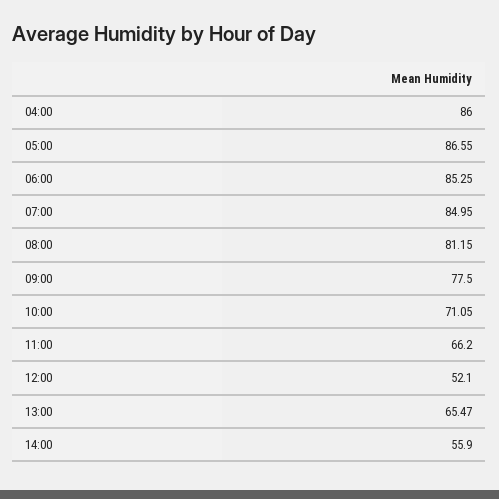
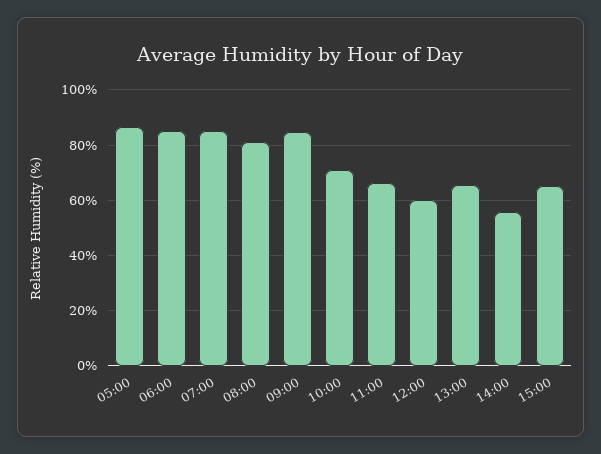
04:00: 86 -> none
09:00: 77.5 -> 85
12:00: 52.1 -> 60
15:00: none -> 65

